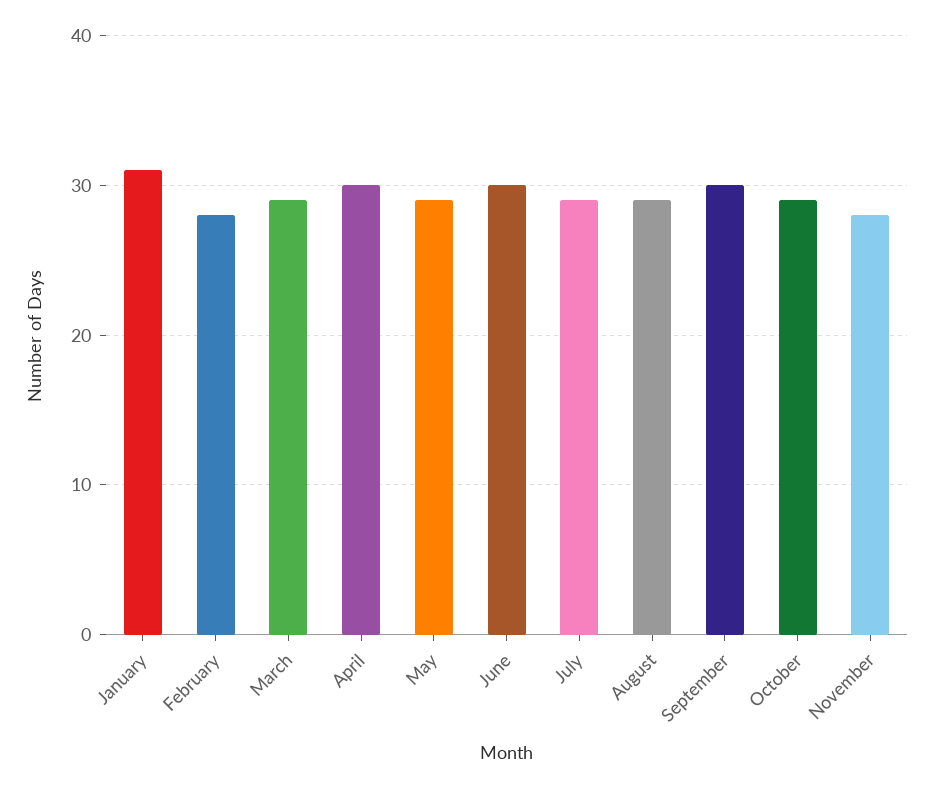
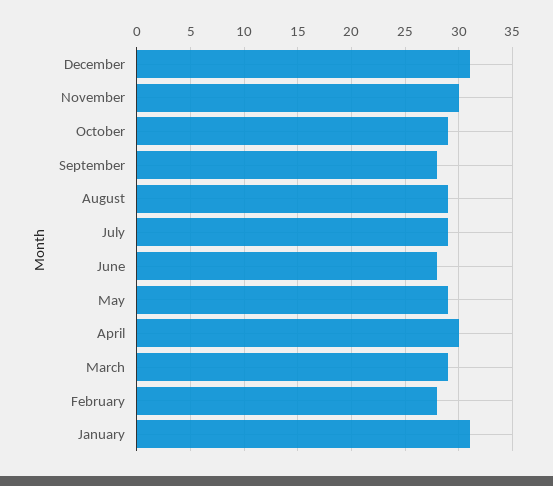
June: 30 -> 28
September: 30 -> 28
November: 28 -> 30
December: none -> 31

